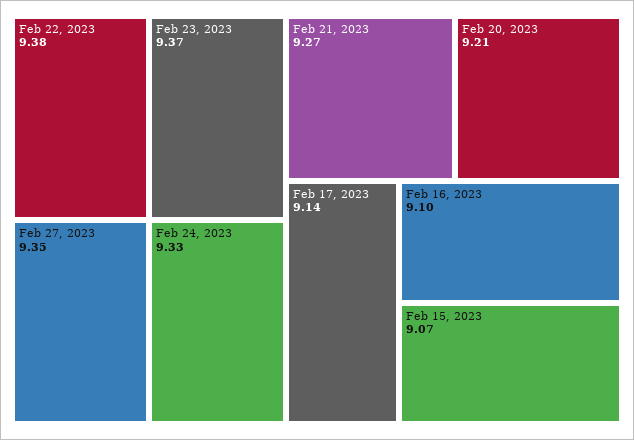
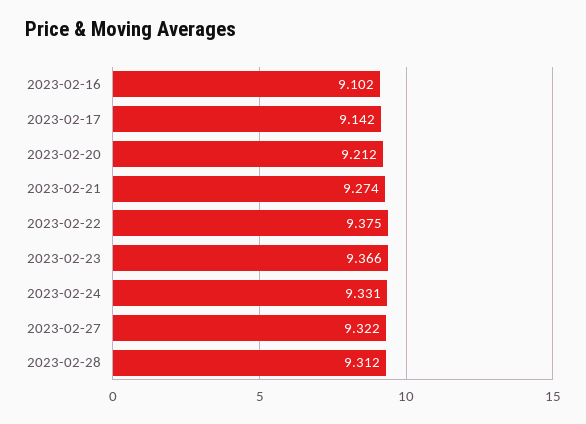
Feb 27, 2023: 9.35 -> 9.322
Feb 15, 2023: 9.07 -> none
2023-02-28: none -> 9.312

